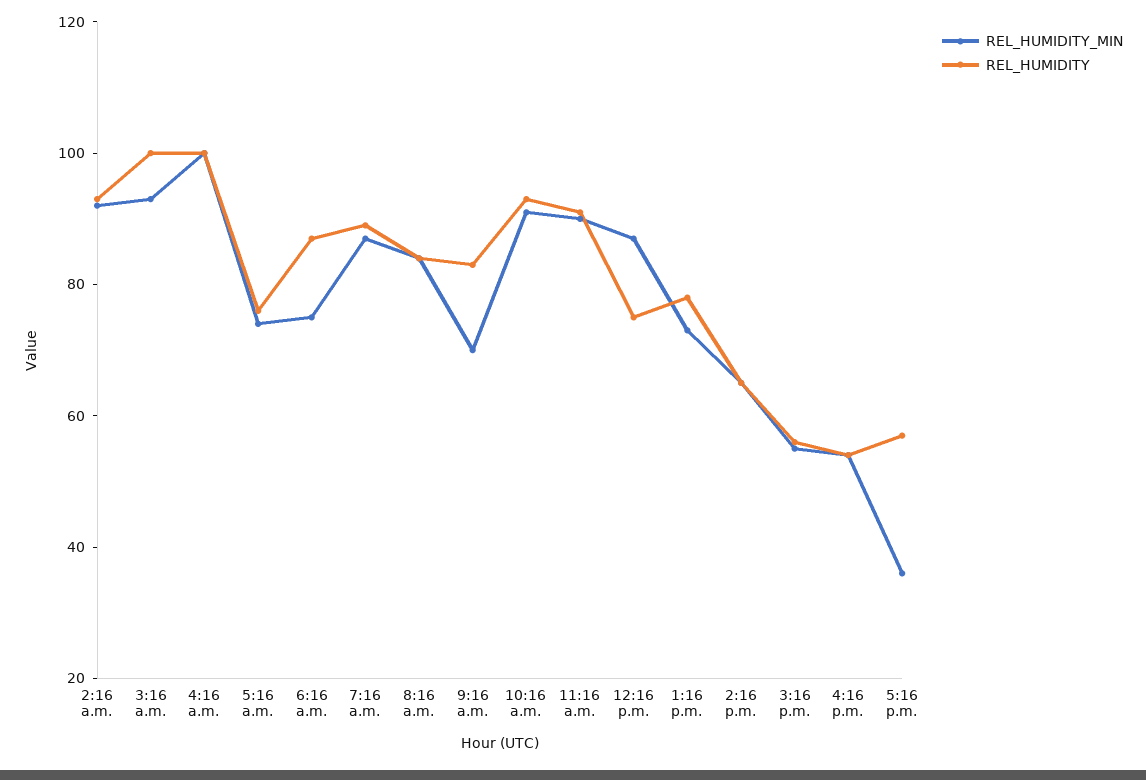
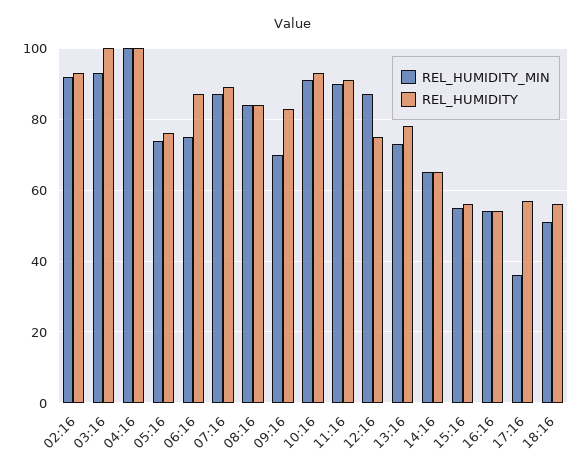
REL_HUMIDITY_MIN, 18:16: none -> 50
REL_HUMIDITY, 18:16: none -> 55

